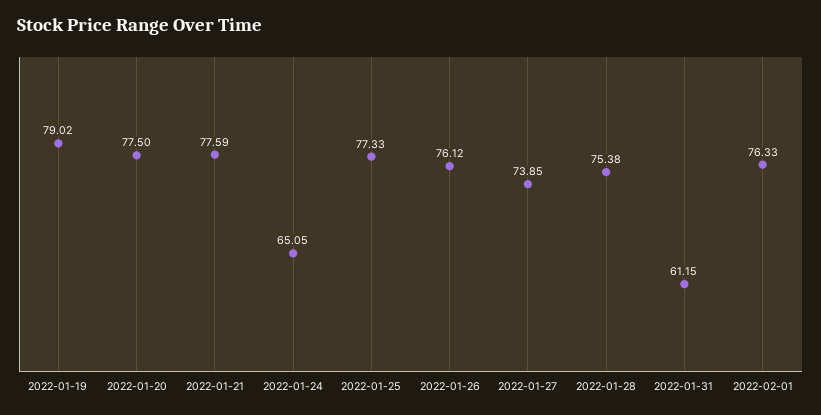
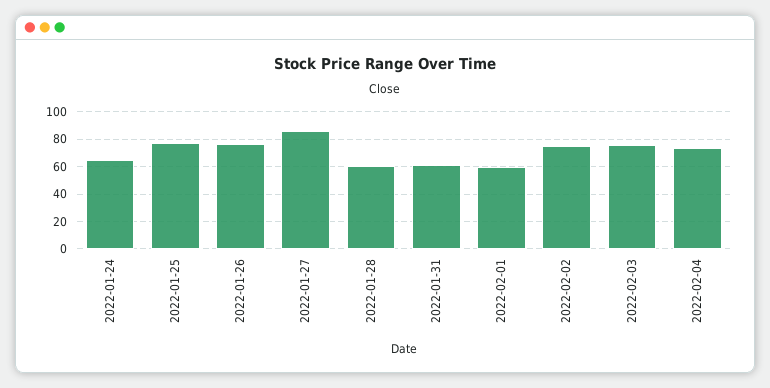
2022-01-19: 79.02 -> none
2022-01-20: 77.5 -> none
2022-01-21: 77.59 -> none
2022-01-27: 73.85 -> 85
2022-01-28: 75.38 -> 60
2022-02-01: 76.33 -> 60
2022-02-02: none -> 75
2022-02-03: none -> 75
2022-02-04: none -> 75

